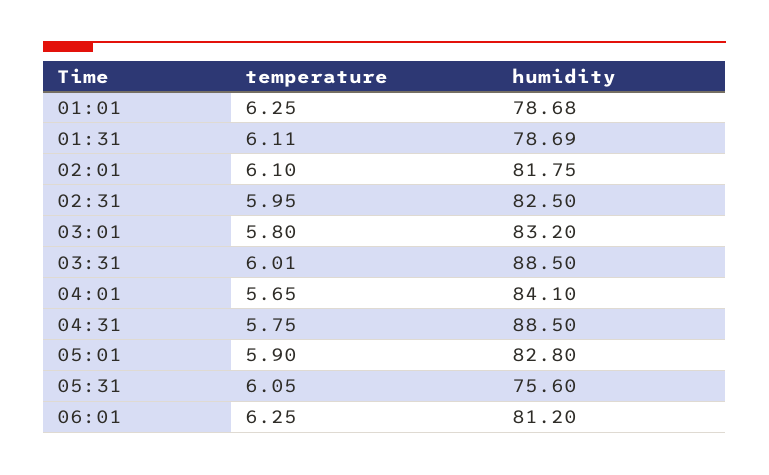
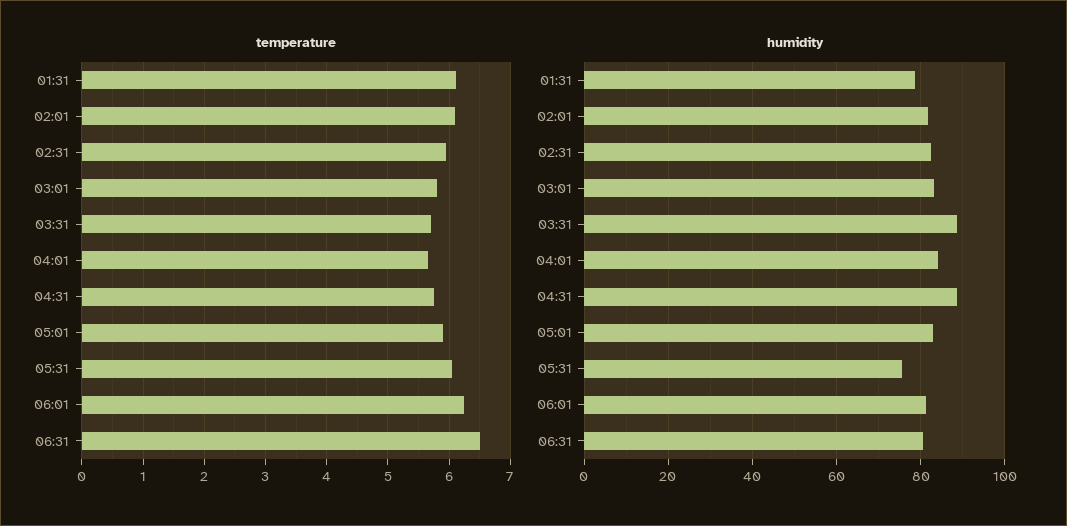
temperature, 01:01: 6.25 -> none
humidity, 01:01: 78.68 -> none
temperature, 03:31: 6.01 -> 5.7
temperature, 06:31: none -> 6.5
humidity, 06:31: none -> 80

